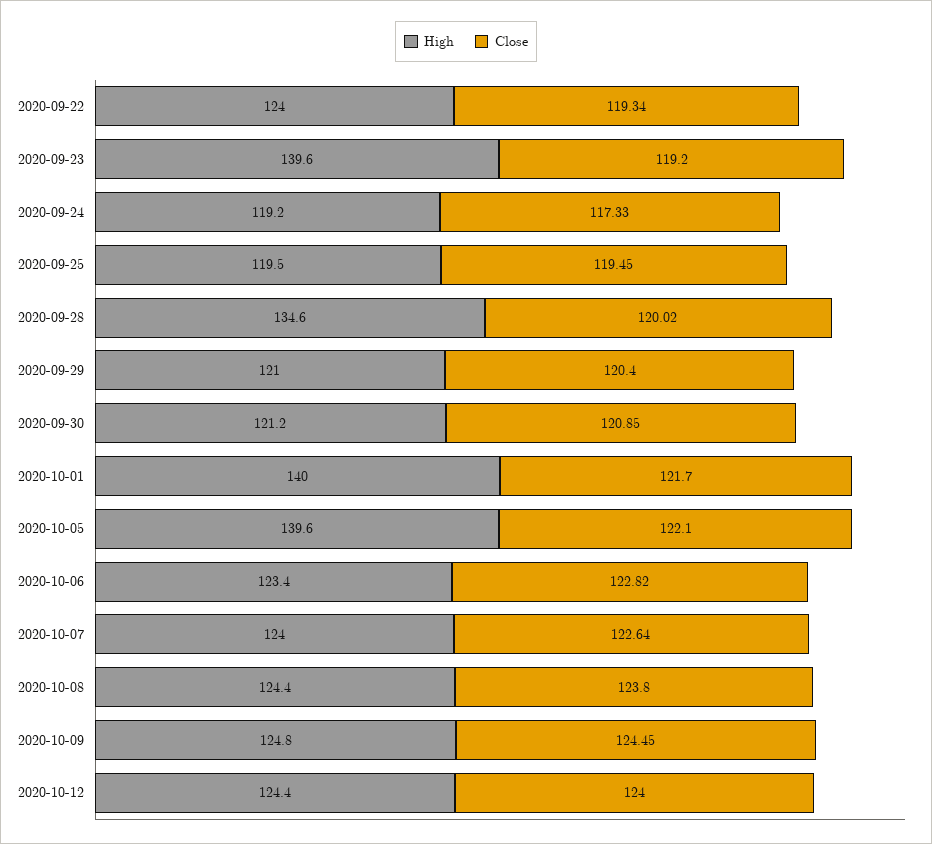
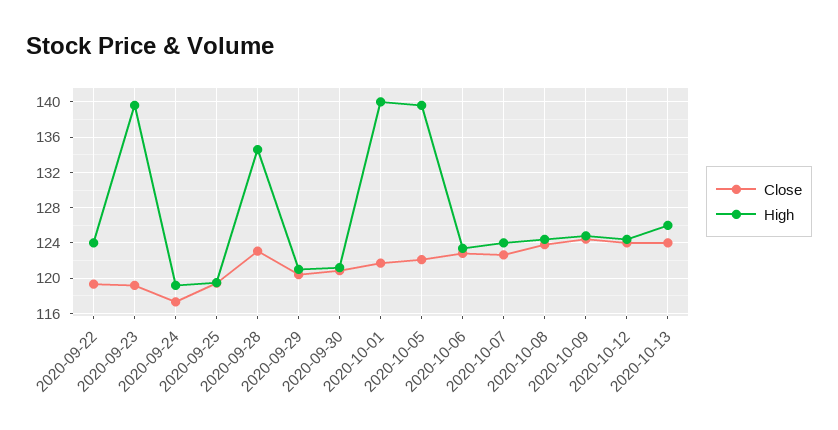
Close, 2020-09-28: 120.02 -> 123
Close, 2020-10-13: none -> 124
High, 2020-10-13: none -> 126

